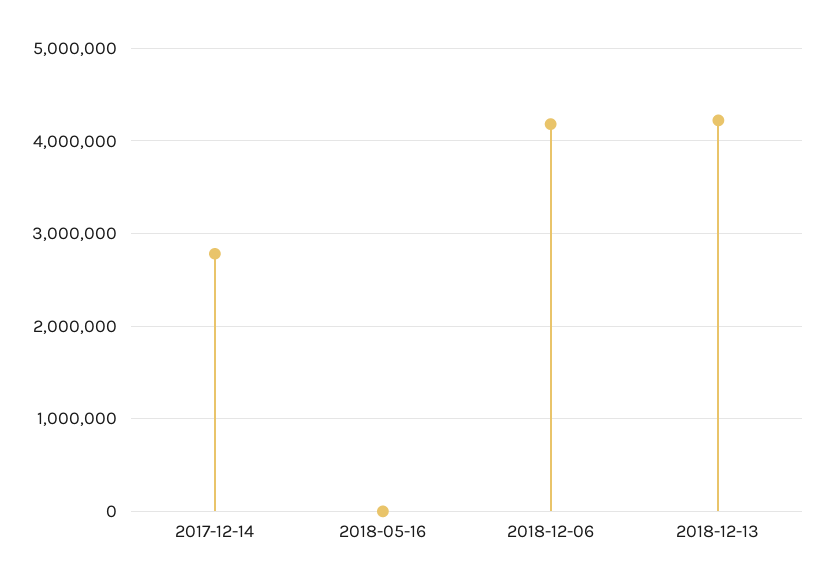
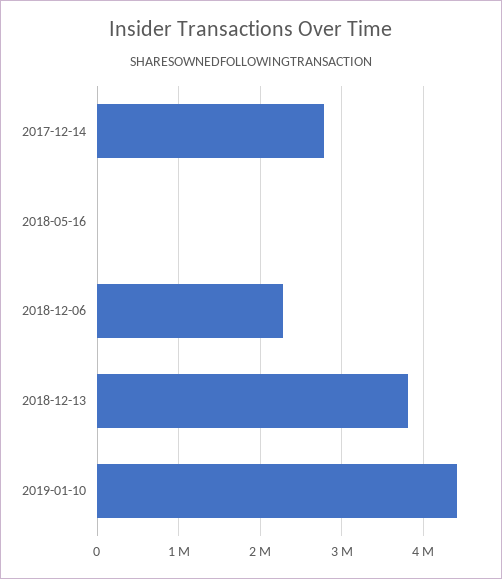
2018-12-06: 4200000 -> 2300000
2018-12-13: 4200000 -> 3800000
2019-01-10: none -> 4400000

